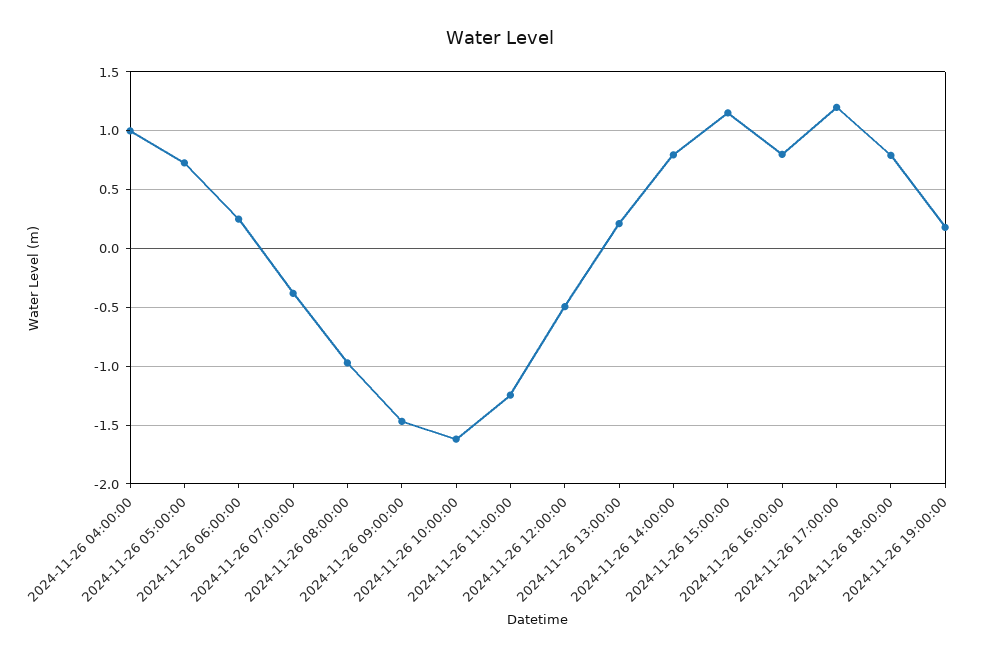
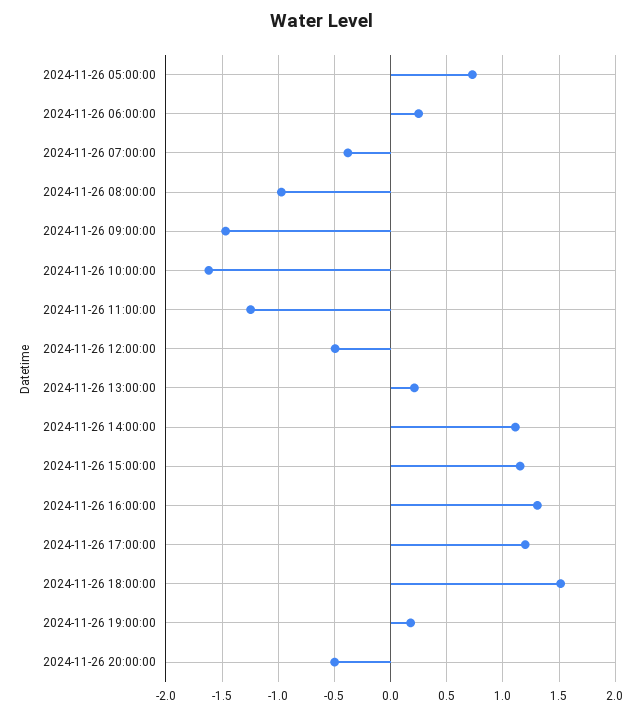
2024-11-26 04:00:00: 1 -> none
2024-11-26 14:00:00: 0.8 -> 1.1
2024-11-26 16:00:00: 0.8 -> 1.3
2024-11-26 18:00:00: 0.8 -> 1.5
2024-11-26 20:00:00: none -> -0.5

